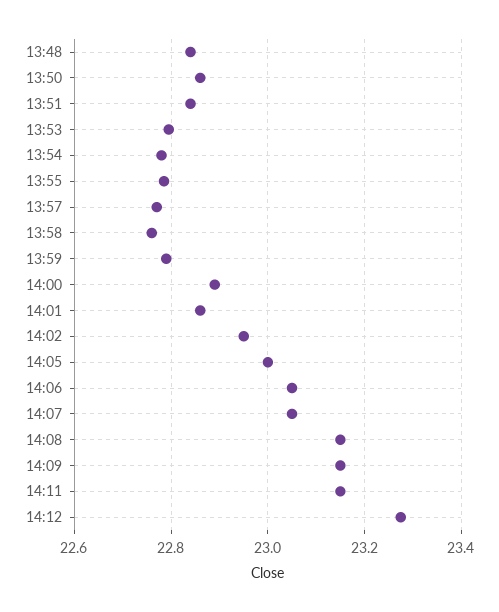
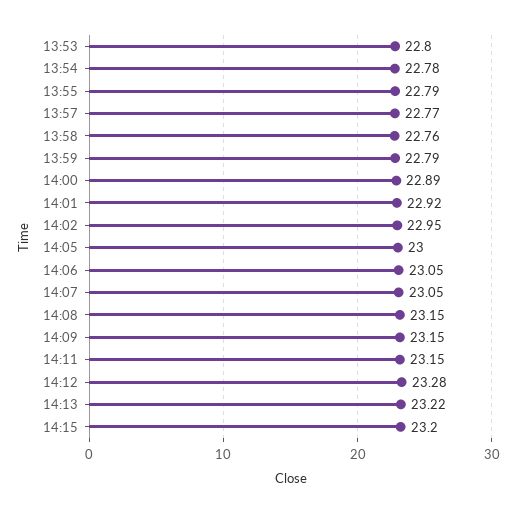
13:48: 22.84 -> none
13:50: 22.86 -> none
13:51: 22.84 -> none
14:01: 22.86 -> 22.92
14:13: none -> 23.22
14:15: none -> 23.2

